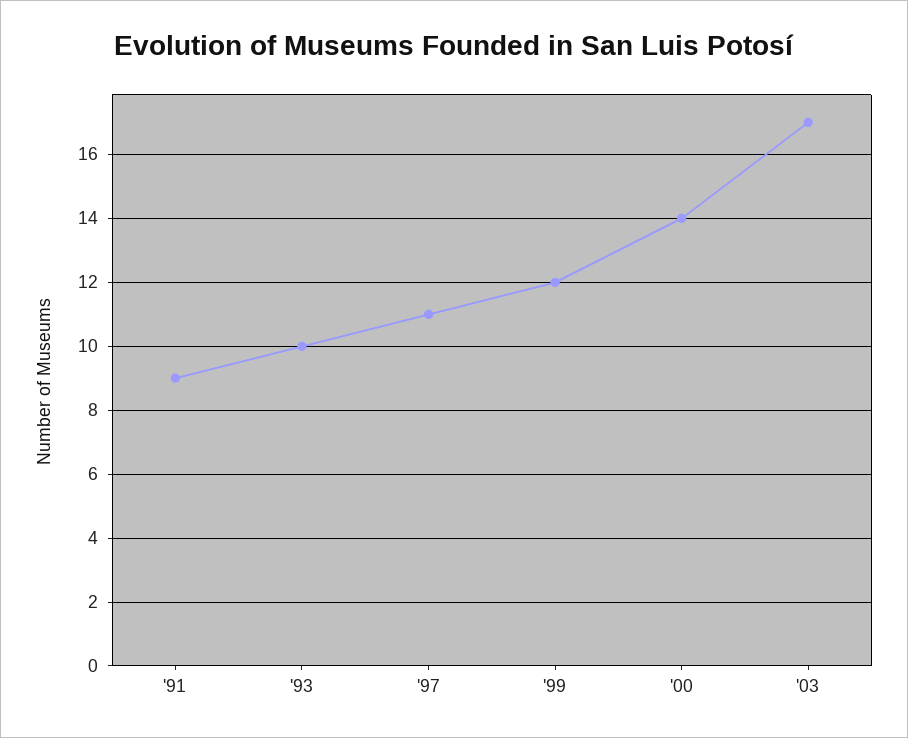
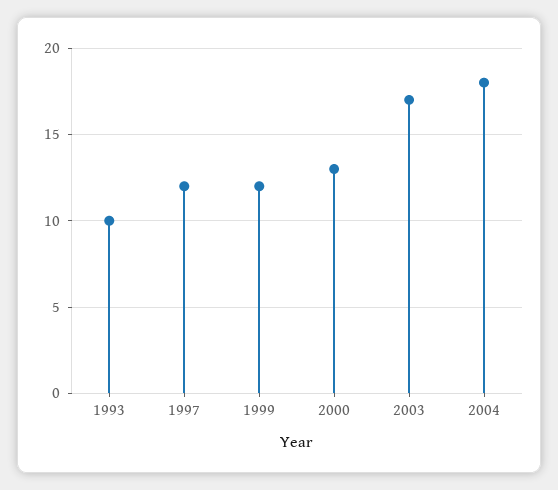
'91: 9 -> none
'97: 11 -> 12
'00: 14 -> 13
2004: none -> 18

